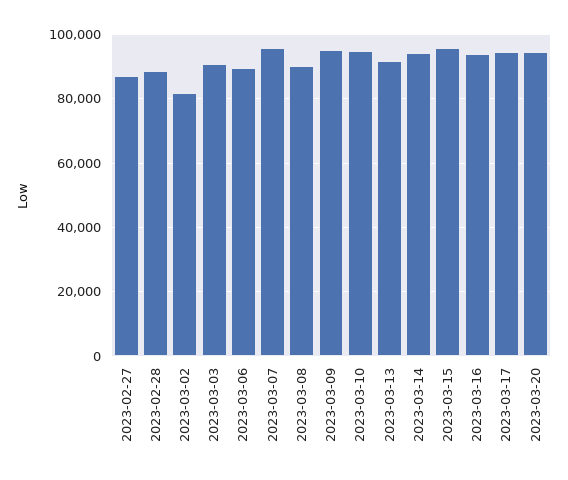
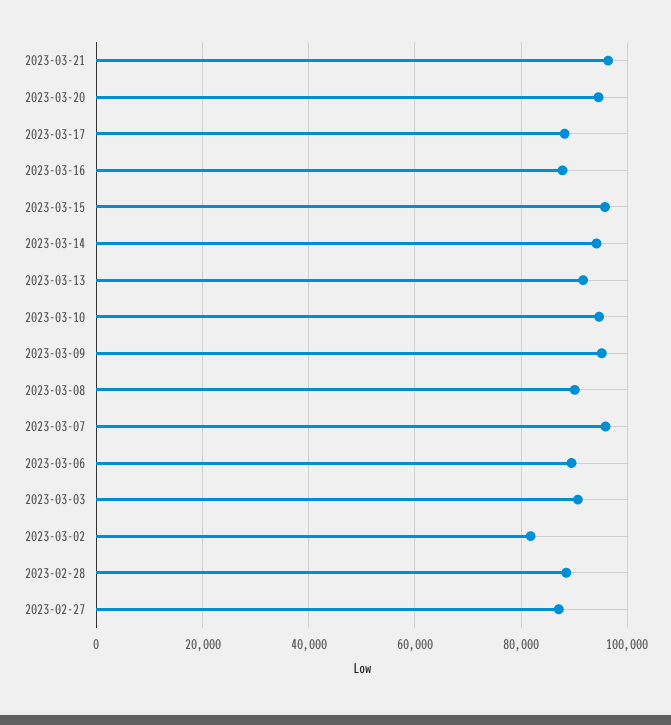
2023-03-16: 94000 -> 88000
2023-03-17: 94000 -> 88000
2023-03-21: none -> 96000

